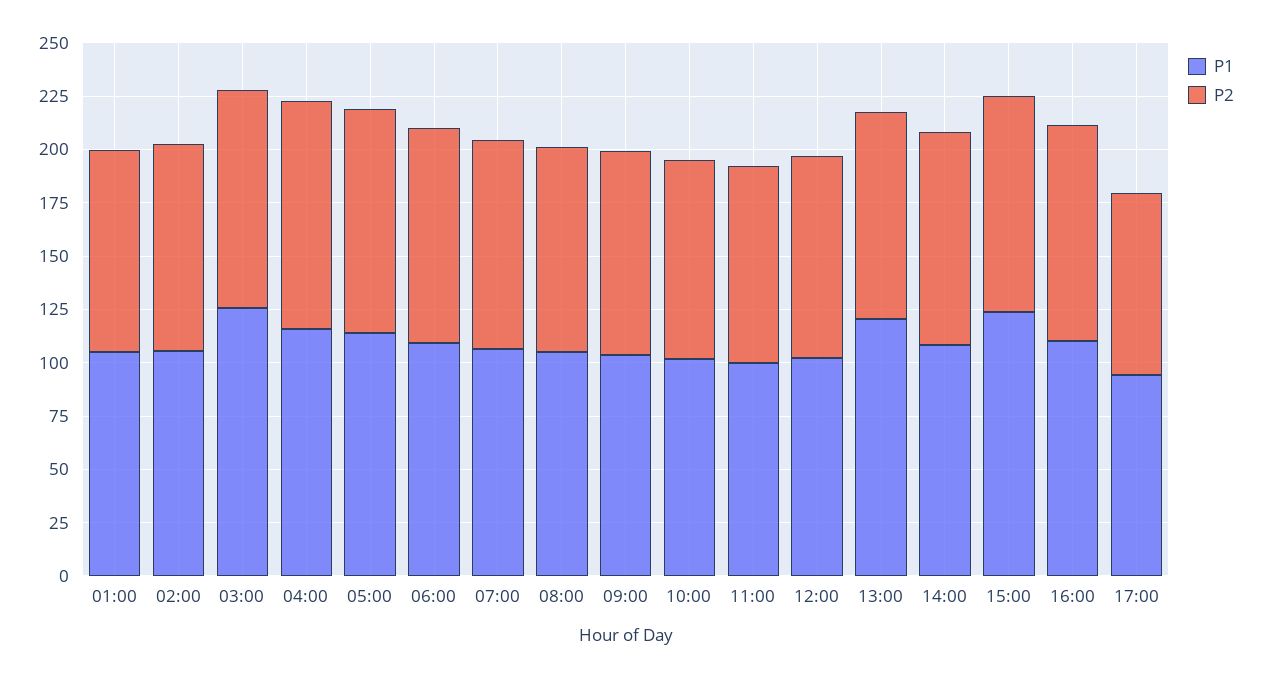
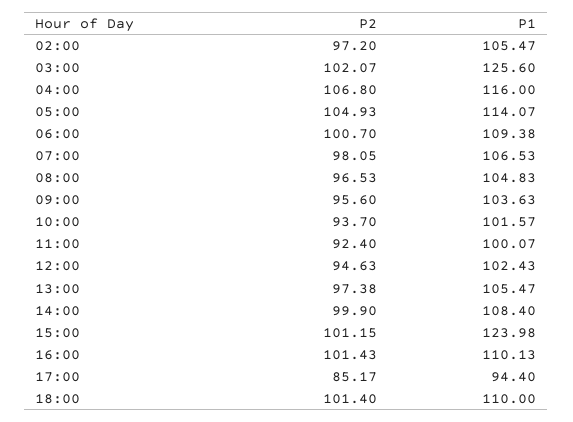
P1, 01:00: 105 -> none
P2, 01:00: 95 -> none
P1, 13:00: 120 -> 105.47
P2, 18:00: none -> 101.4
P1, 18:00: none -> 110

